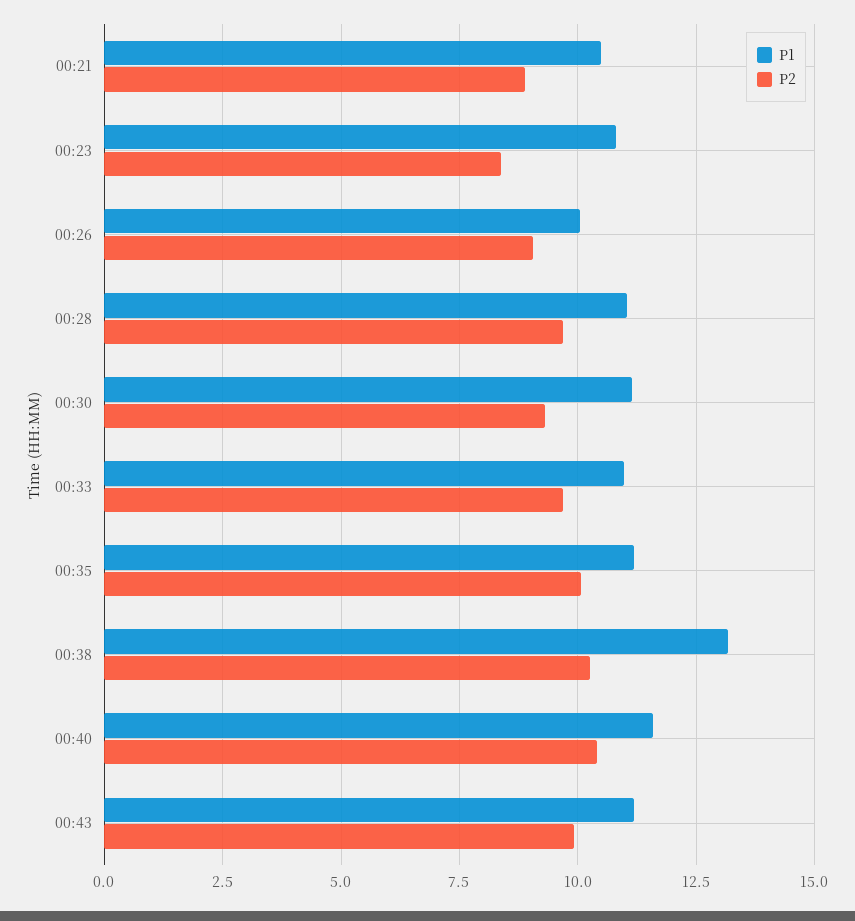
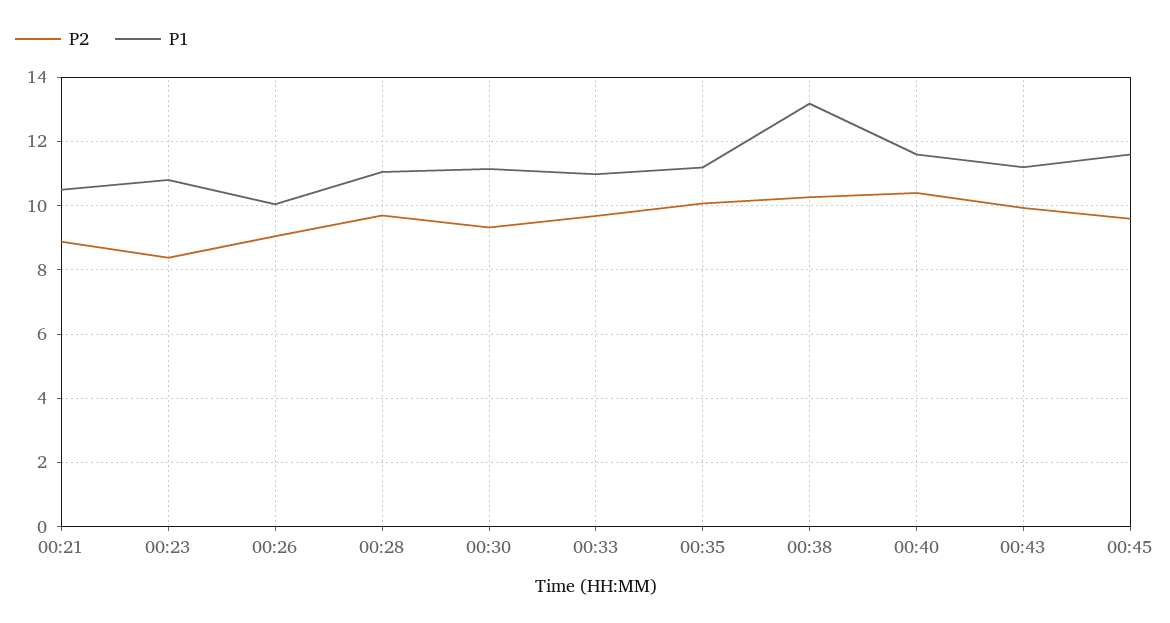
P2, 00:45: none -> 9.6
P1, 00:45: none -> 11.6

